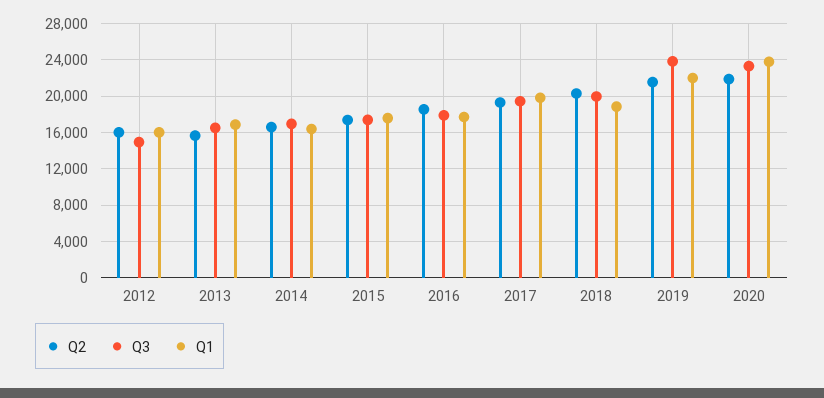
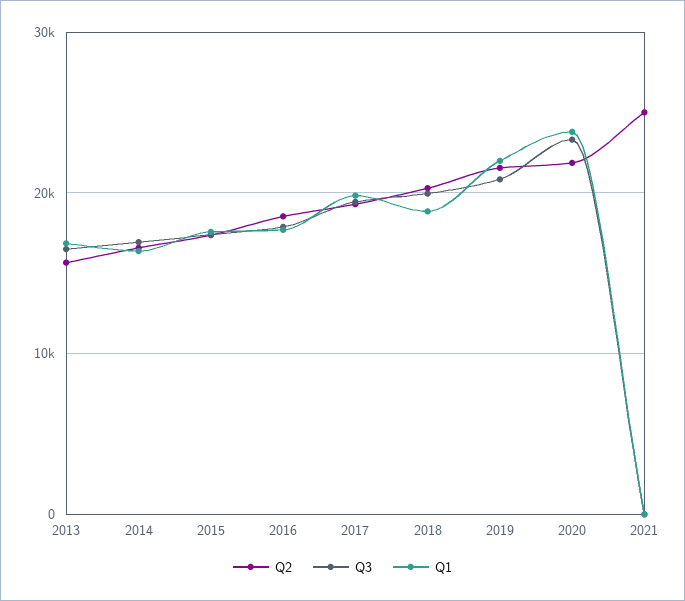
Q2, 2012: 16000 -> none
Q3, 2012: 15000 -> none
Q1, 2012: 16000 -> none
Q3, 2019: 24000 -> 21000
Q2, 2021: none -> 25000
Q3, 2021: none -> 0
Q1, 2021: none -> 0

